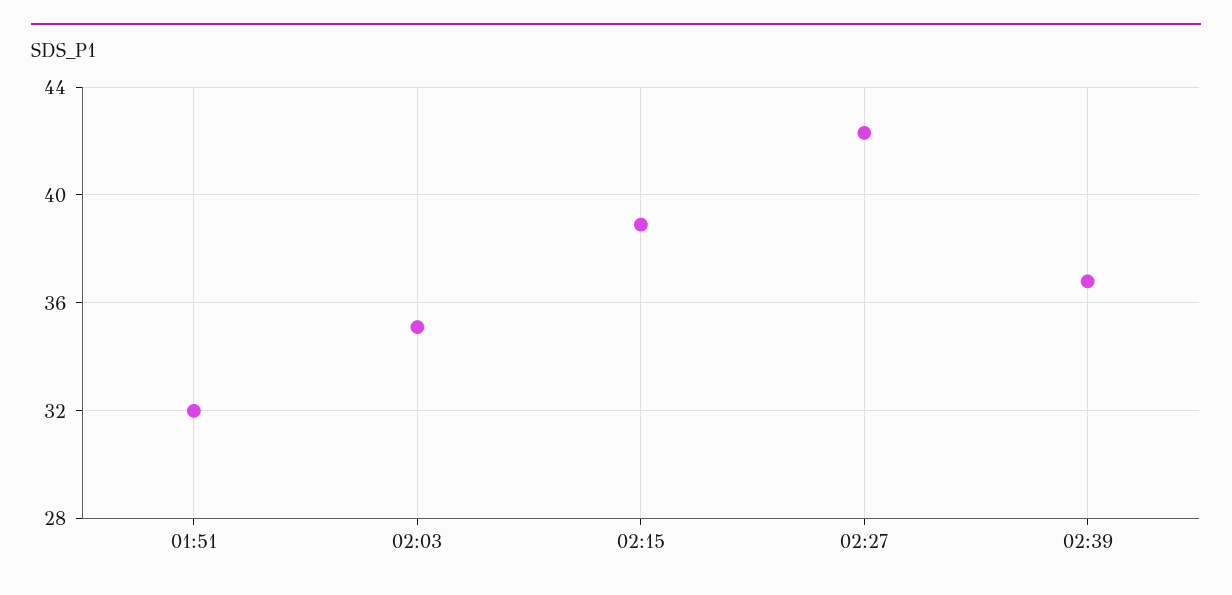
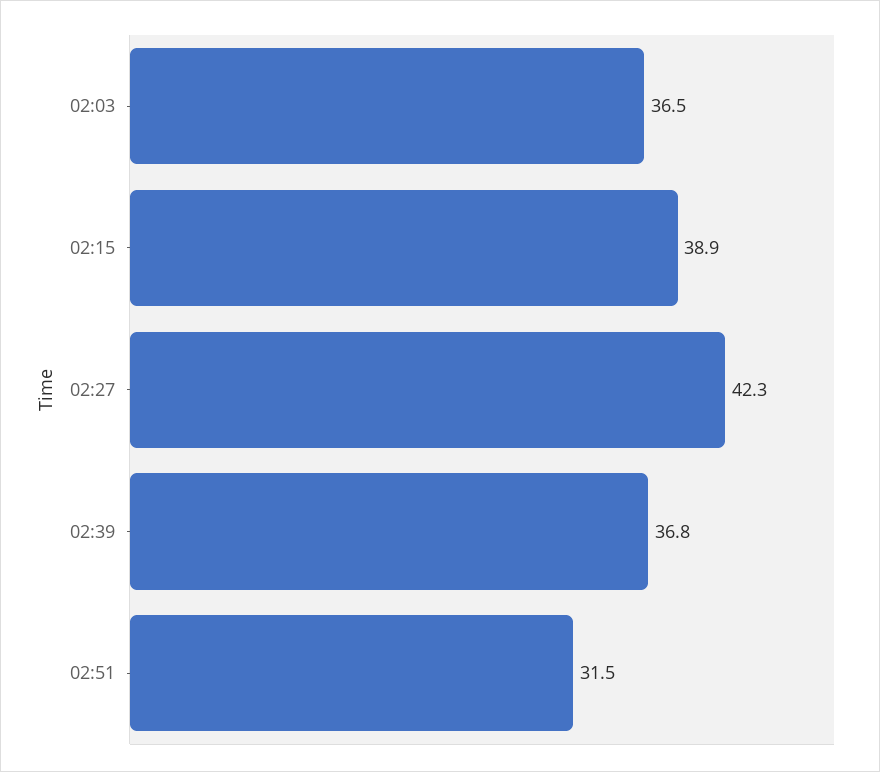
01:51: 32 -> none
02:03: 35 -> 36.5
02:51: none -> 31.5

